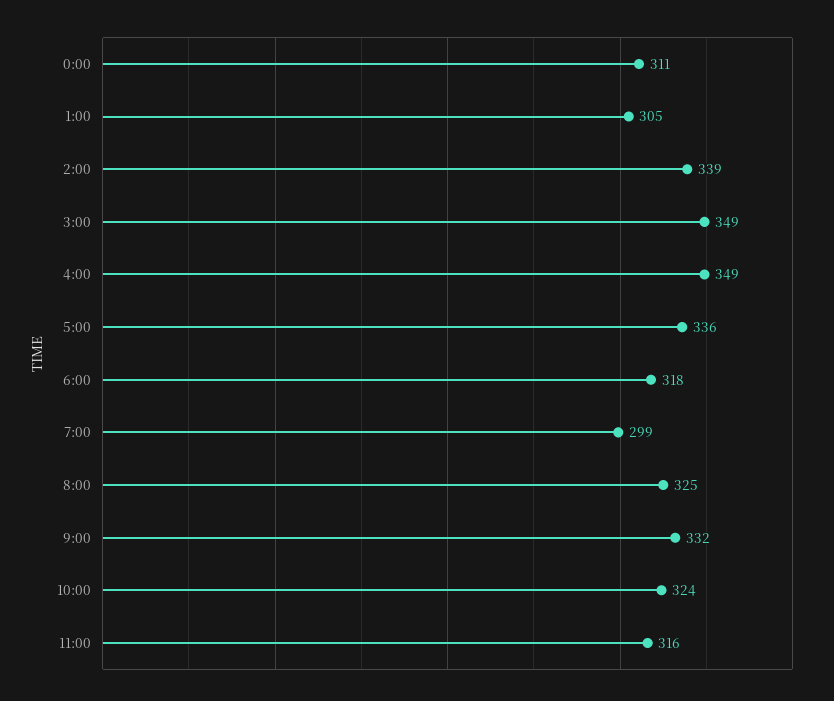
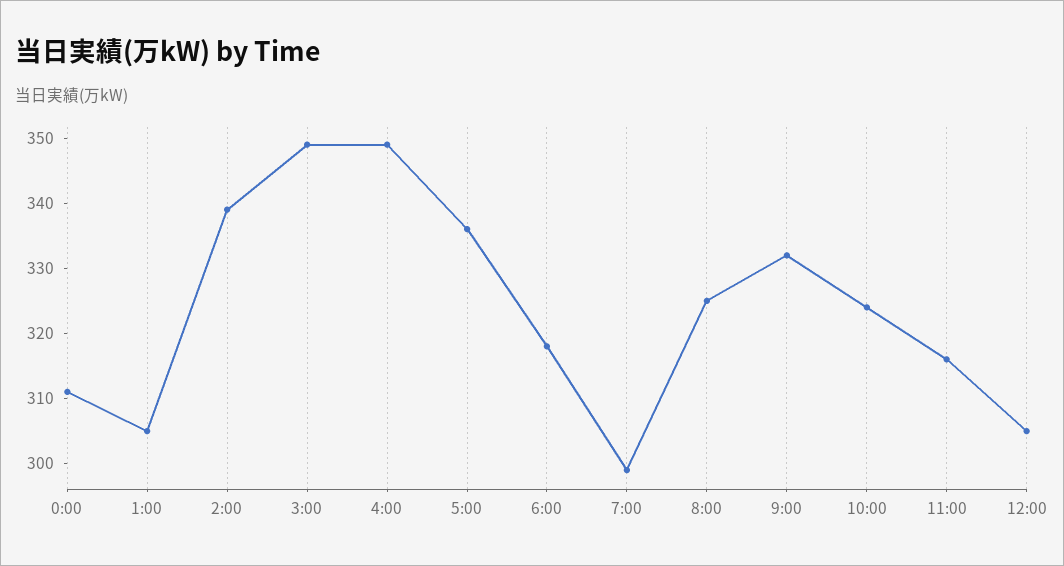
12:00: none -> 305

